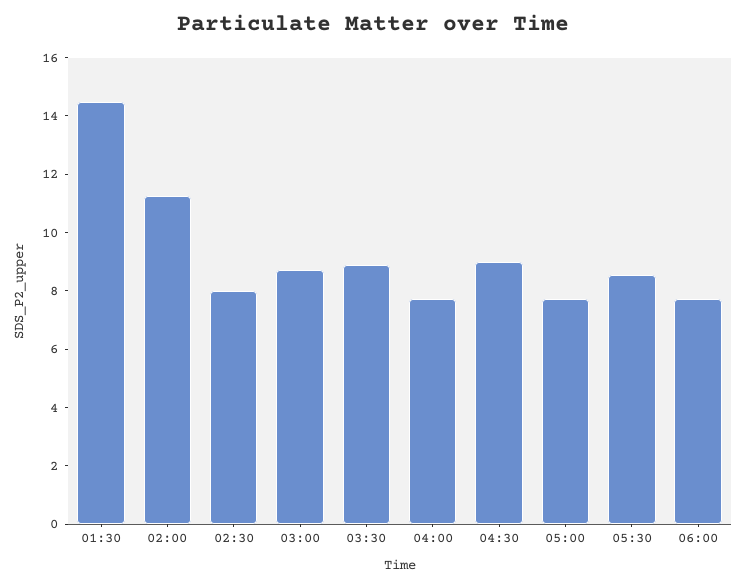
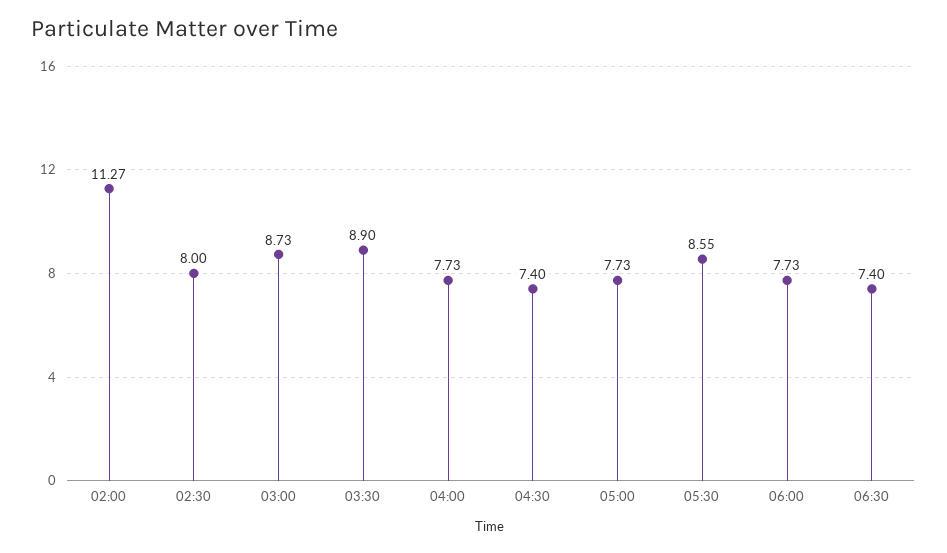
01:30: 14.5 -> none
04:30: 9 -> 7.4
06:30: none -> 7.4

